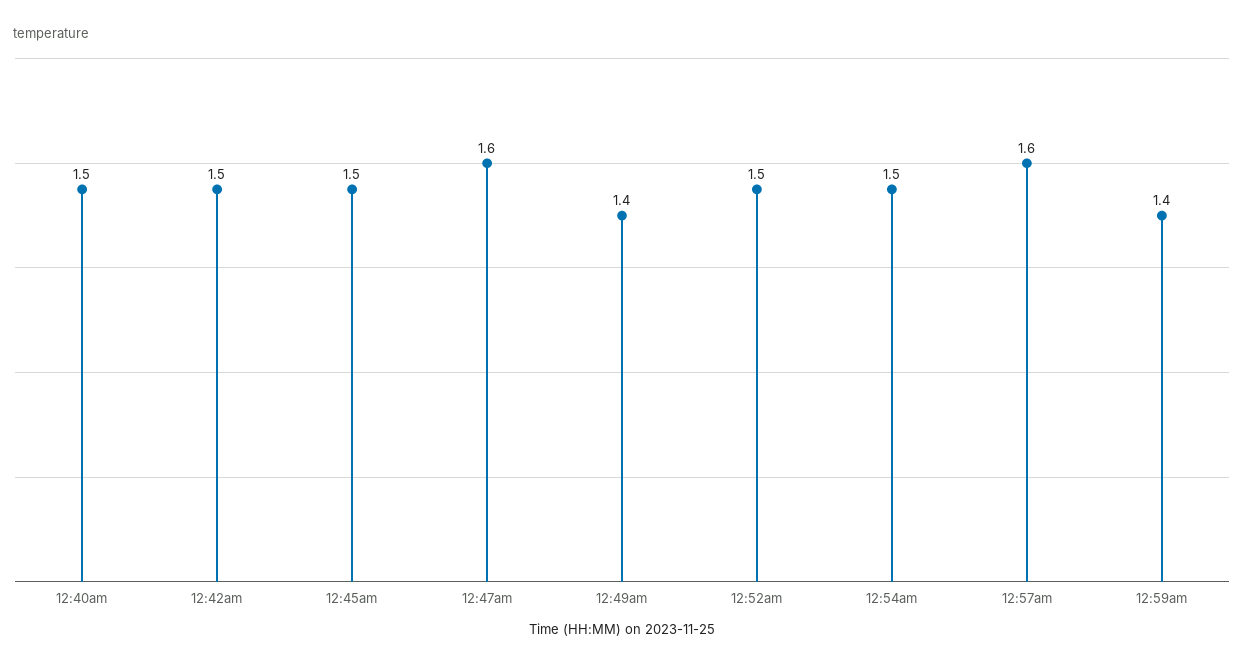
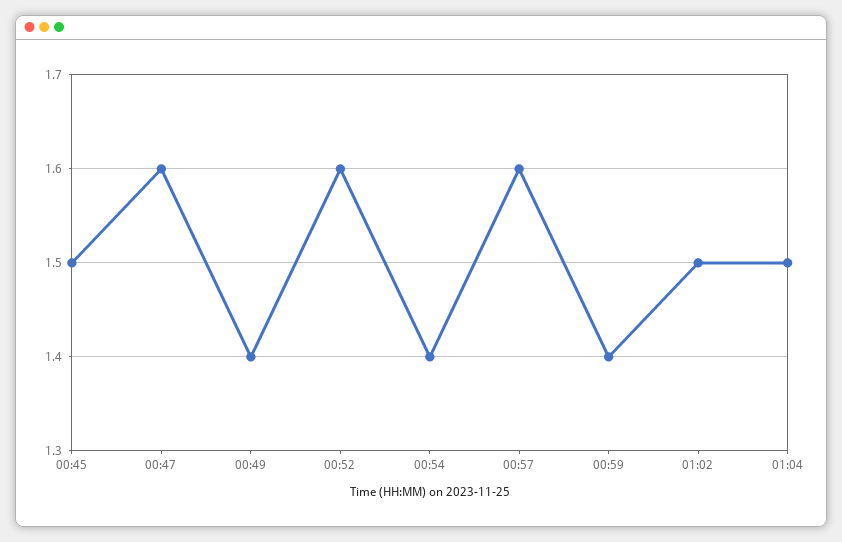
12:40am: 1.5 -> none
12:42am: 1.5 -> none
12:52am: 1.5 -> 1.6
12:54am: 1.5 -> 1.4
01:02: none -> 1.5
01:04: none -> 1.5

